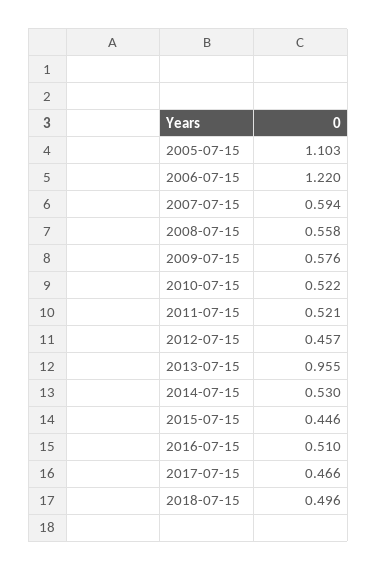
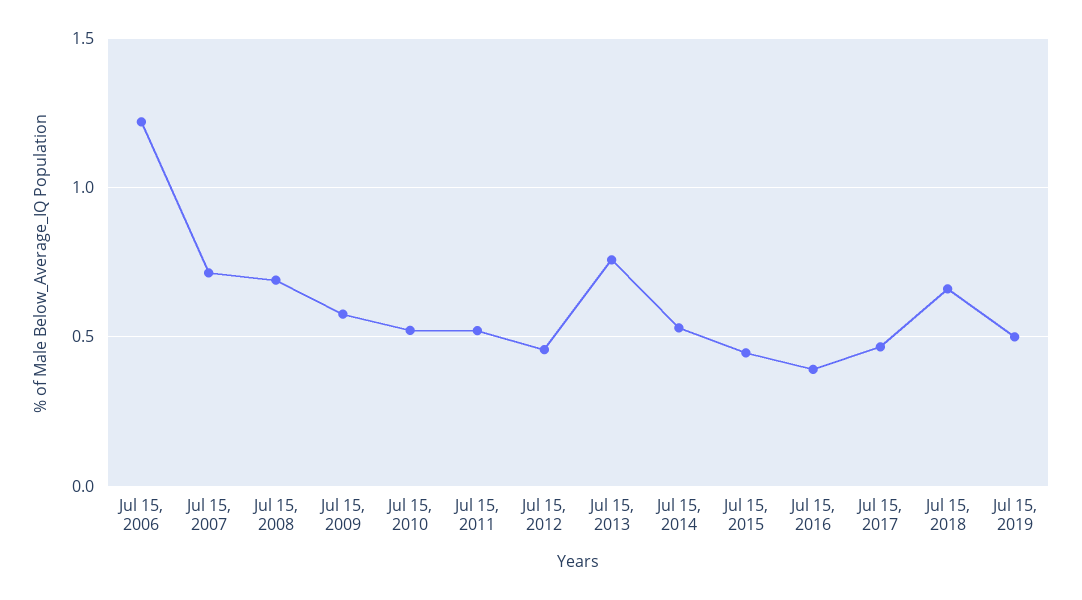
2005-07-15: 1.103 -> none
2007-07-15: 0.594 -> 0.7
2008-07-15: 0.558 -> 0.7
2013-07-15: 0.955 -> 0.75
2016-07-15: 0.51 -> 0.4
2018-07-15: 0.496 -> 0.65
Jul 15, 2019: none -> 0.5

